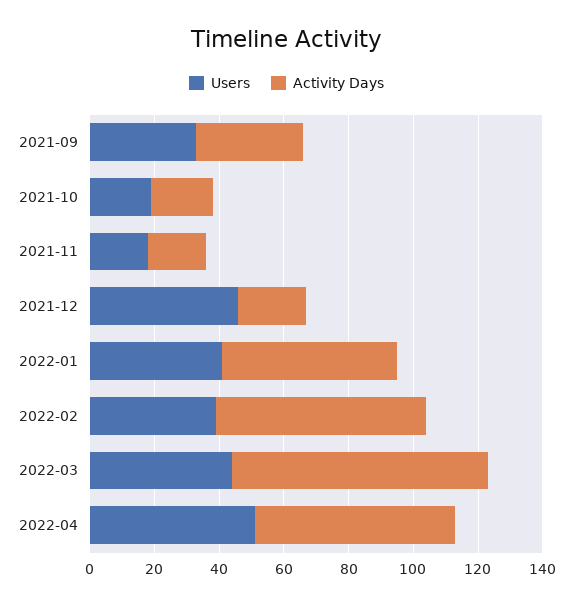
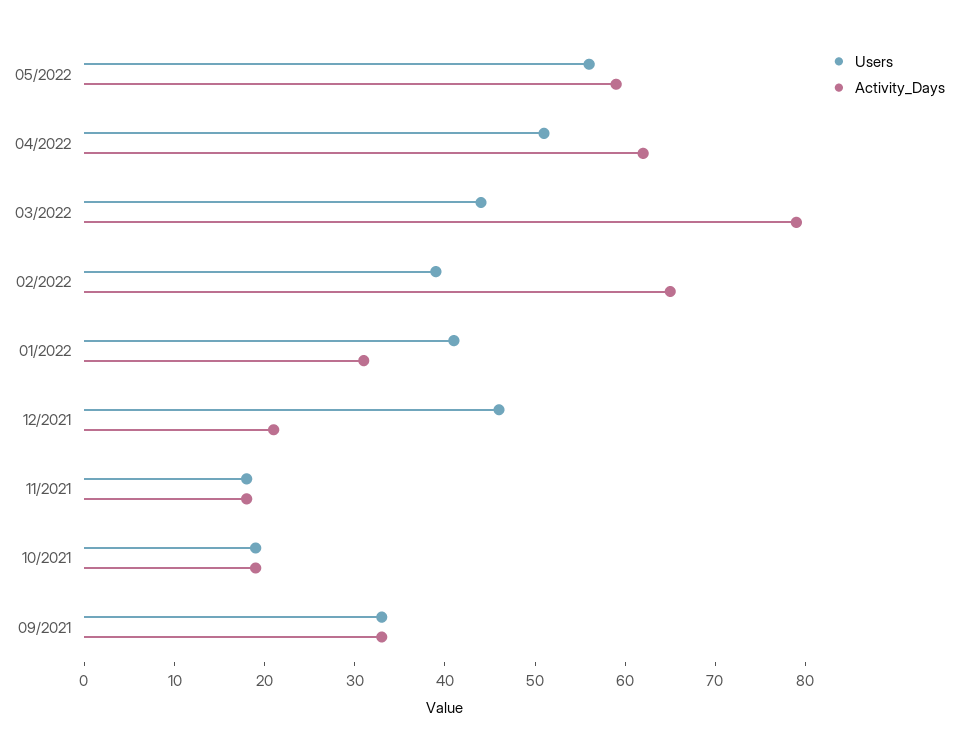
Activity Days, 2022-01: 55 -> 31
Users, 05/2022: none -> 56
Activity Days, 05/2022: none -> 59

